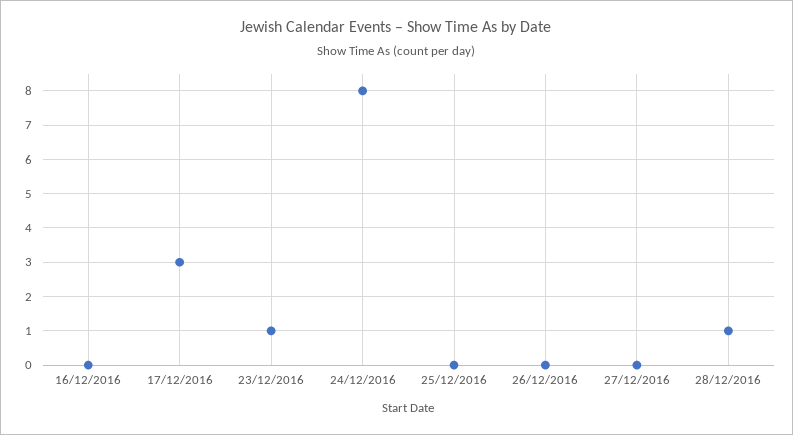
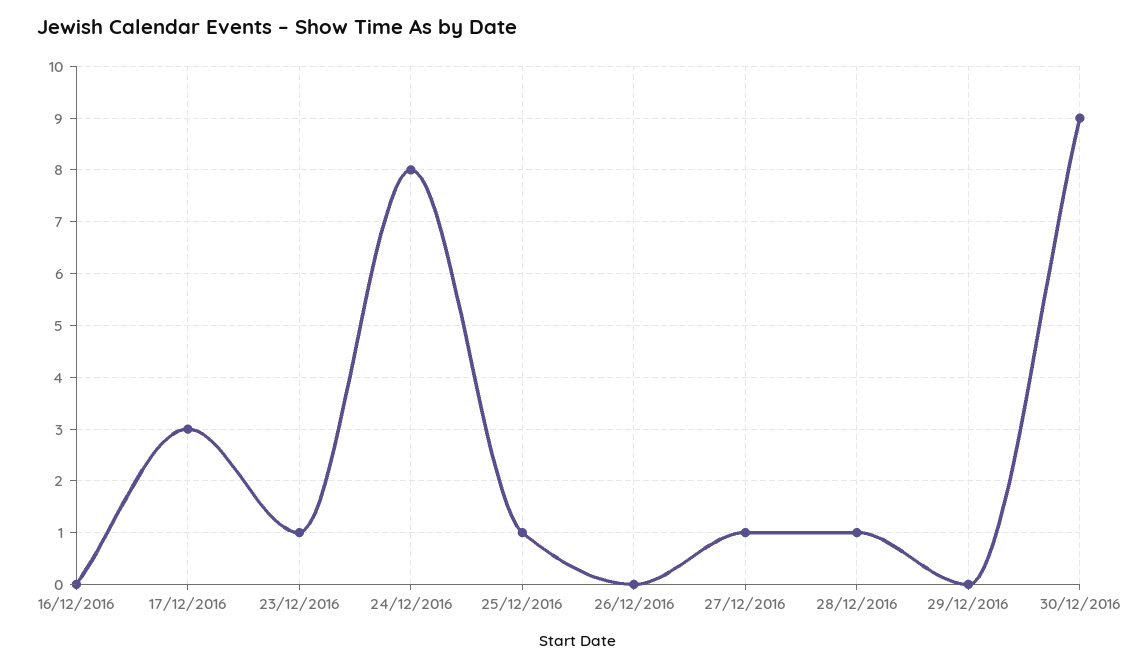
25/12/2016: 0 -> 1
27/12/2016: 0 -> 1
29/12/2016: none -> 0
30/12/2016: none -> 9

